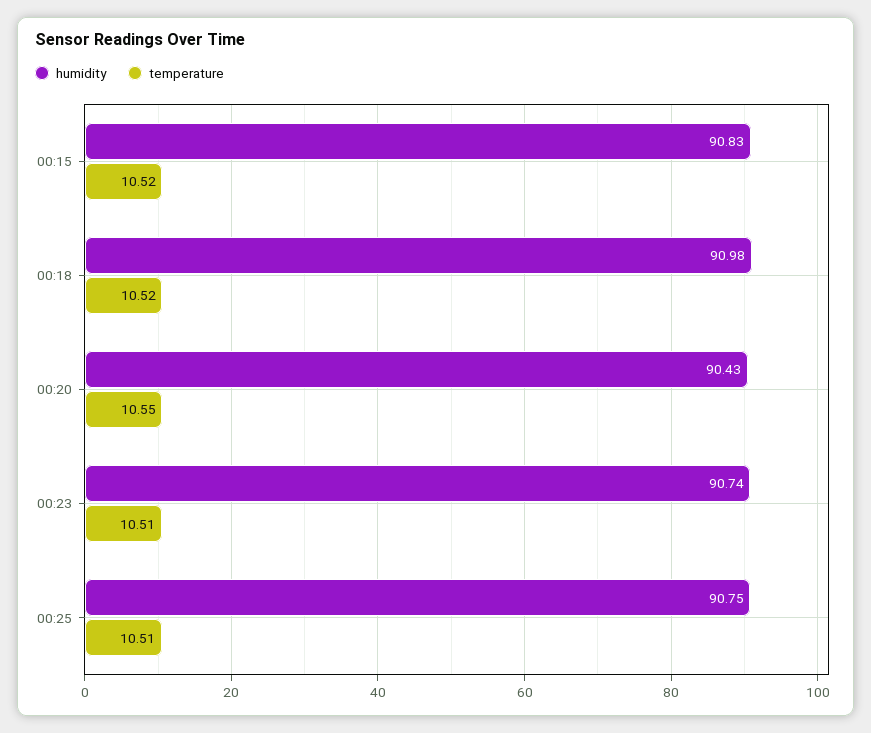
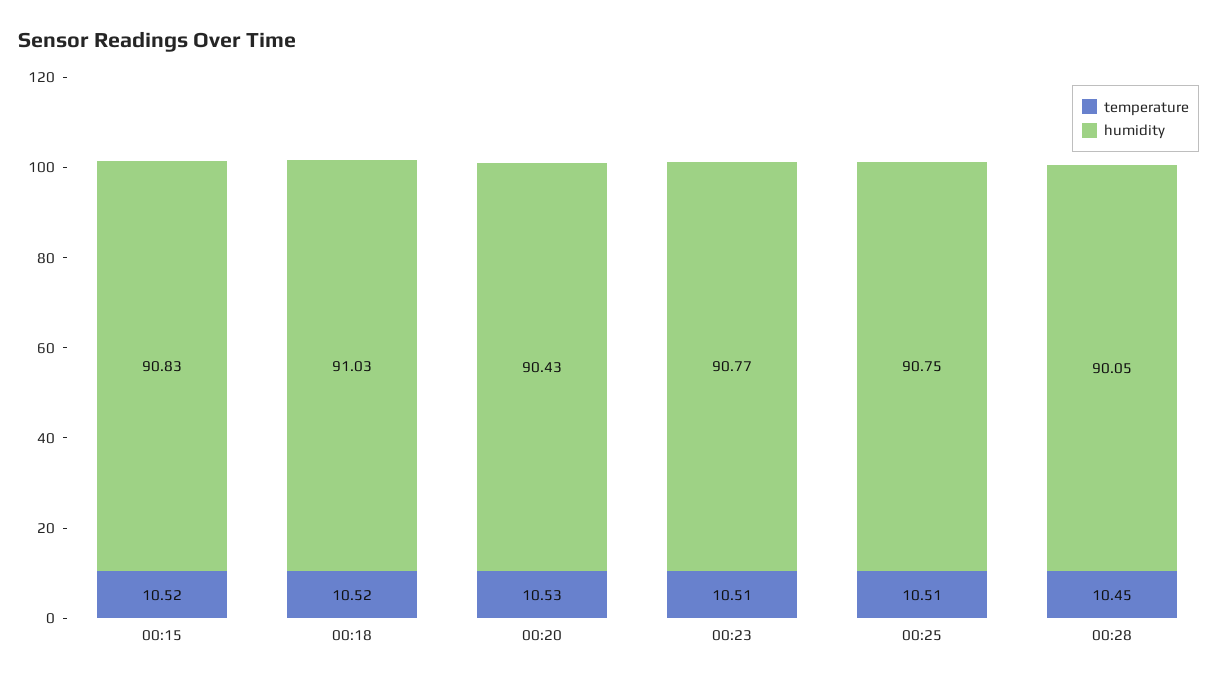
humidity, 00:18: 90.98 -> 91.03
temperature, 00:20: 10.55 -> 10.53
humidity, 00:23: 90.74 -> 90.77
temperature, 00:28: none -> 10.45
humidity, 00:28: none -> 90.05

